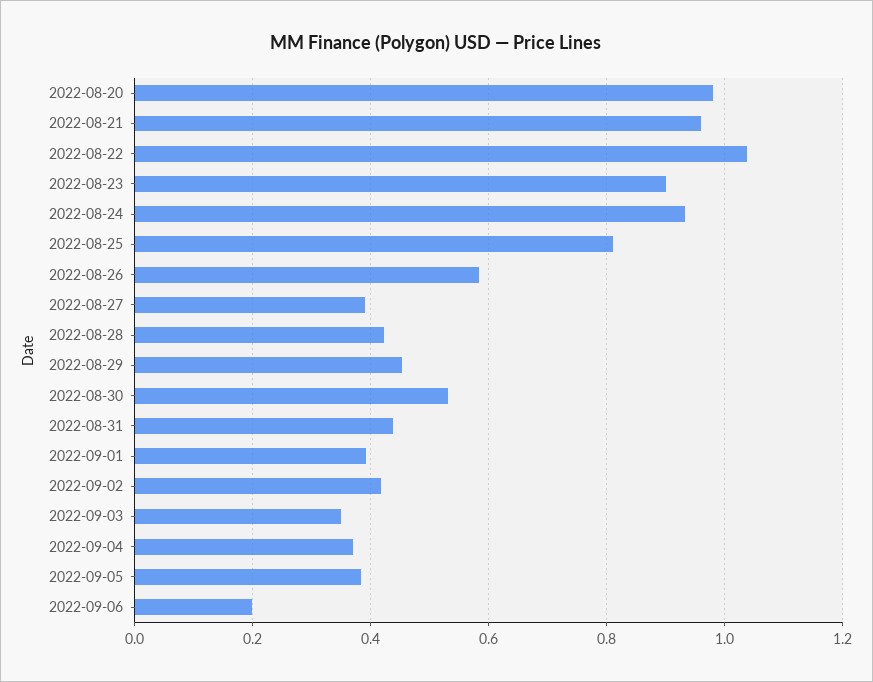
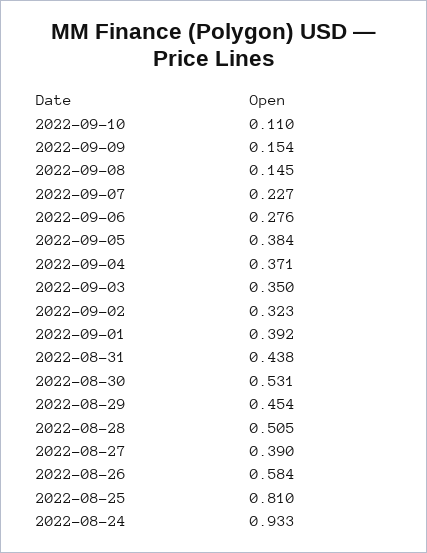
2022-08-20: 0.98 -> none
2022-08-21: 0.96 -> none
2022-08-22: 1.04 -> none
2022-08-23: 0.9 -> none
2022-08-28: 0.42 -> 0.505
2022-09-02: 0.42 -> 0.323
2022-09-06: 0.2 -> 0.276
2022-09-10: none -> 0.11
2022-09-09: none -> 0.154
2022-09-08: none -> 0.145
2022-09-07: none -> 0.227

